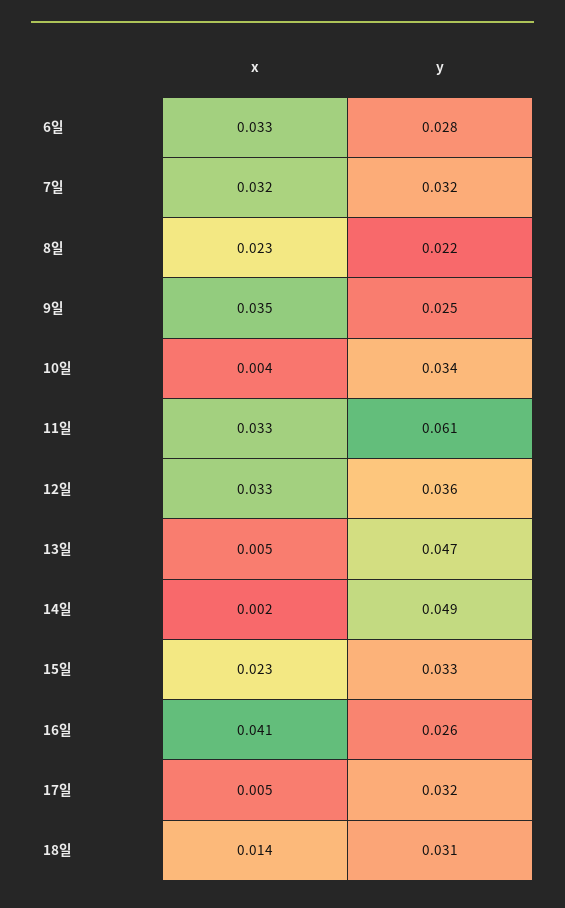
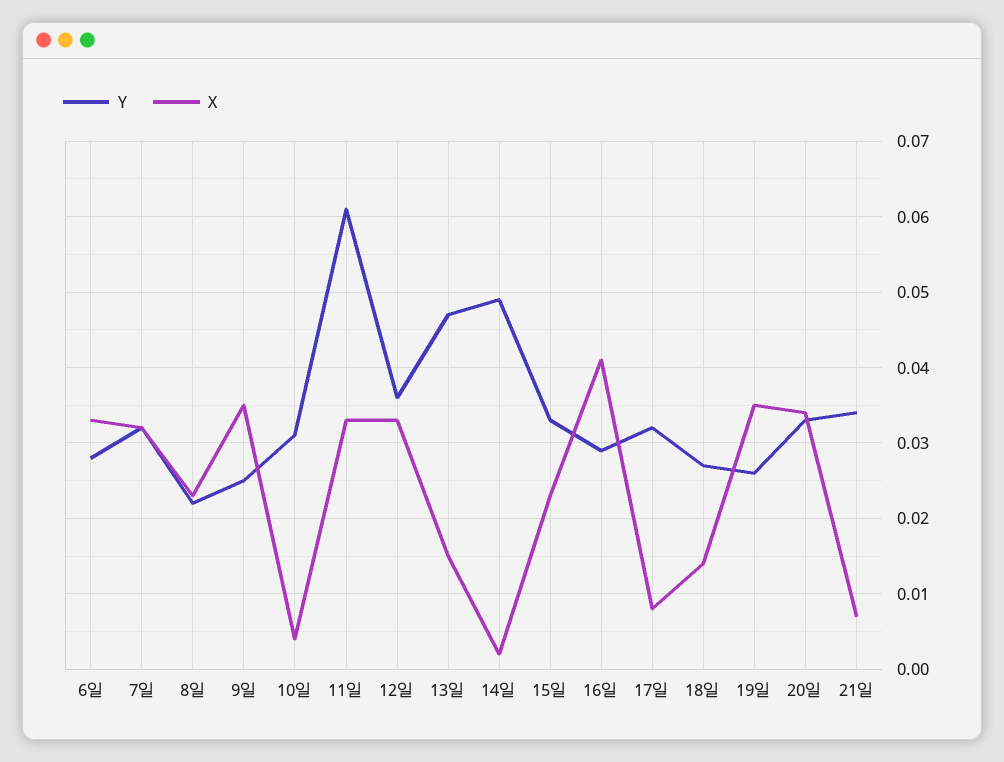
y, 10일: 0.034 -> 0.031
x, 13일: 0.005 -> 0.015
y, 16일: 0.026 -> 0.029
x, 17일: 0.005 -> 0.008
y, 18일: 0.031 -> 0.027
y, 19일: none -> 0.026
x, 19일: none -> 0.035
y, 20일: none -> 0.033
x, 20일: none -> 0.034
y, 21일: none -> 0.034
x, 21일: none -> 0.007

